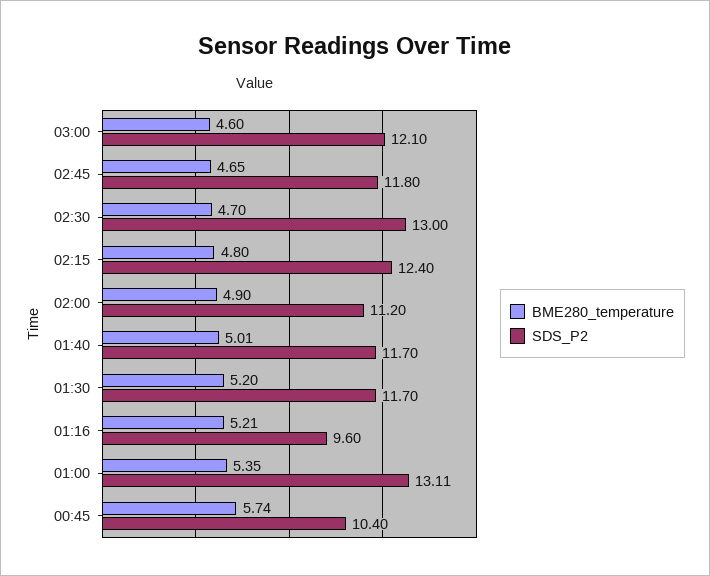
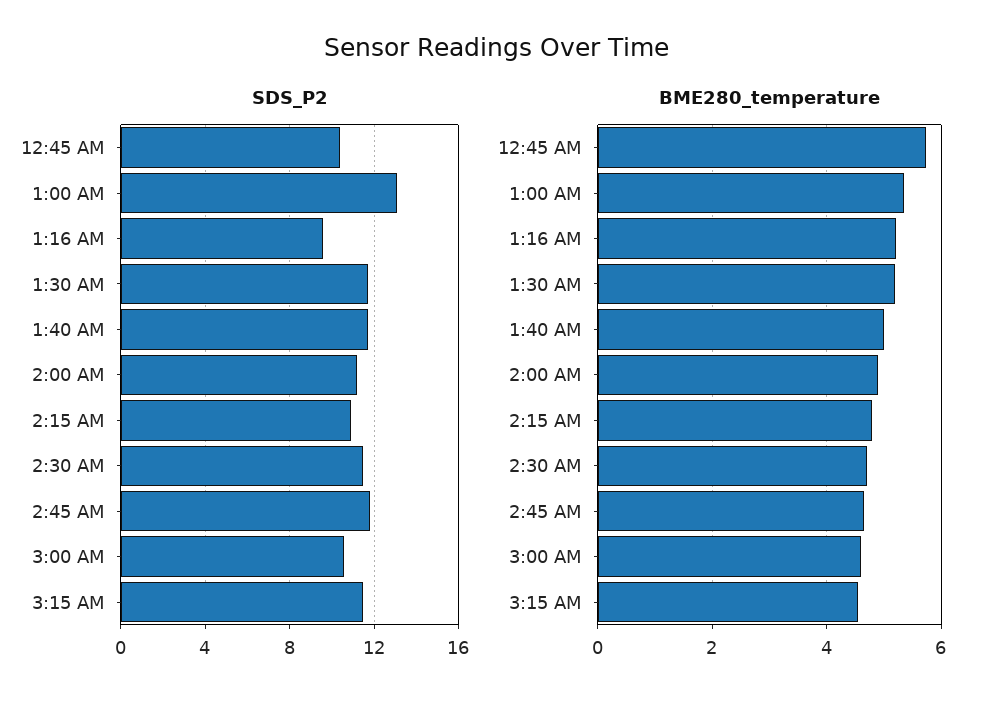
SDS_P2, 03:00: 12.1 -> 10.5
SDS_P2, 02:30: 13 -> 11.5
SDS_P2, 02:15: 12.4 -> 11
SDS_P2, 3:15 AM: none -> 11.5
BME280_temperature, 3:15 AM: none -> 4.6

